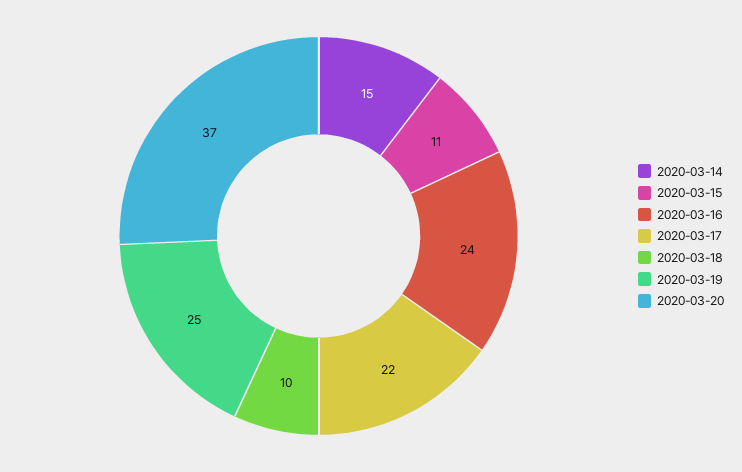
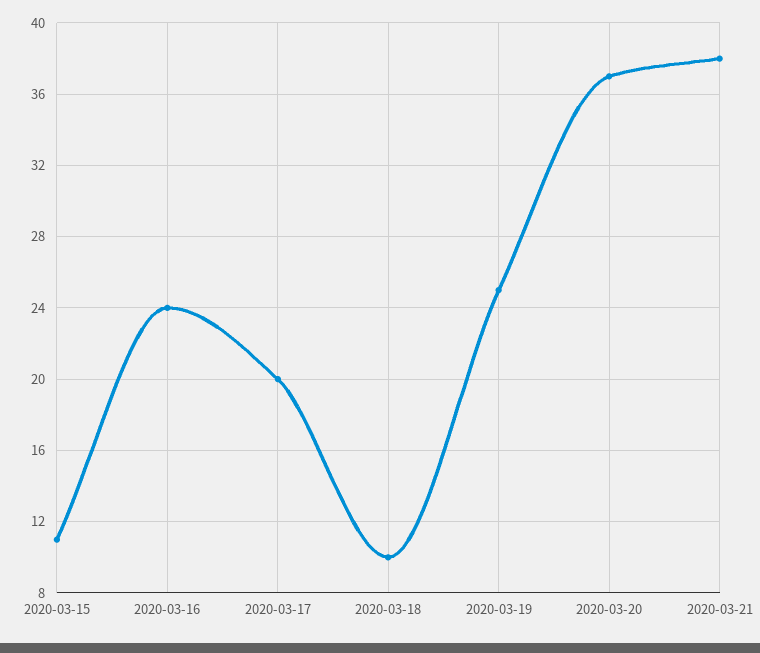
2020-03-14: 15 -> none
2020-03-17: 22 -> 20
2020-03-21: none -> 38

